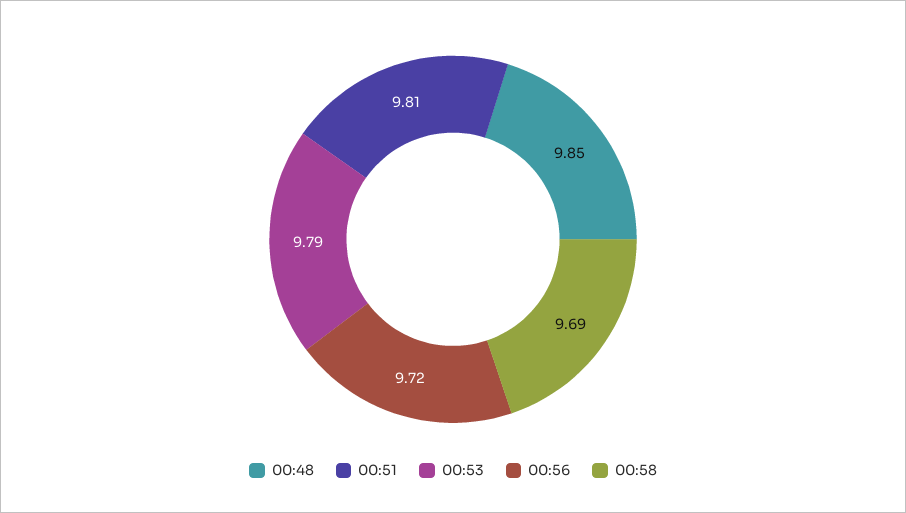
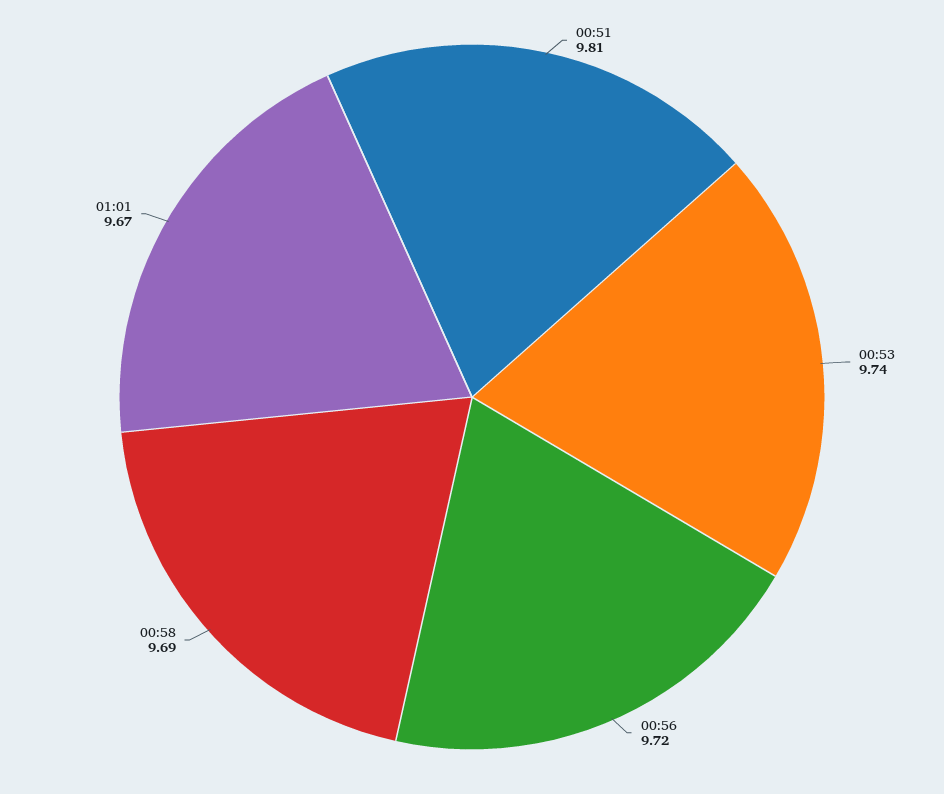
00:48: 9.85 -> none
00:53: 9.79 -> 9.74
01:01: none -> 9.67

